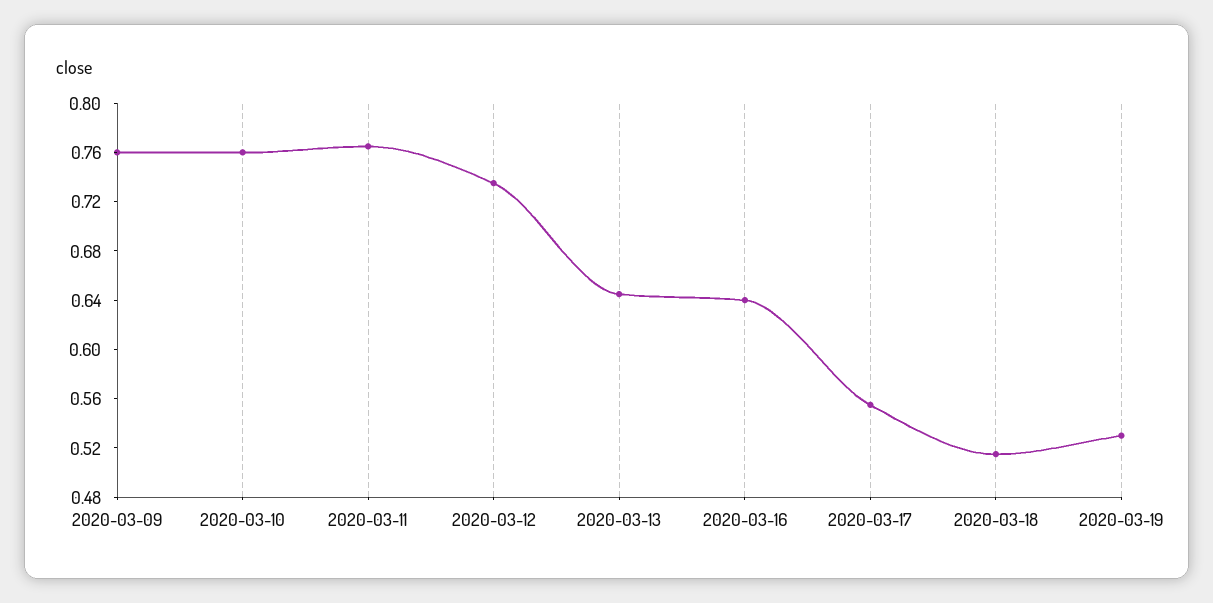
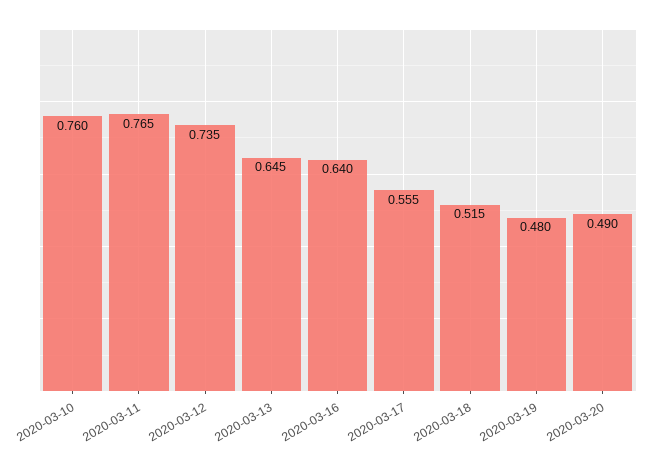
2020-03-09: 0.76 -> none
2020-03-19: 0.53 -> 0.48
2020-03-20: none -> 0.49

